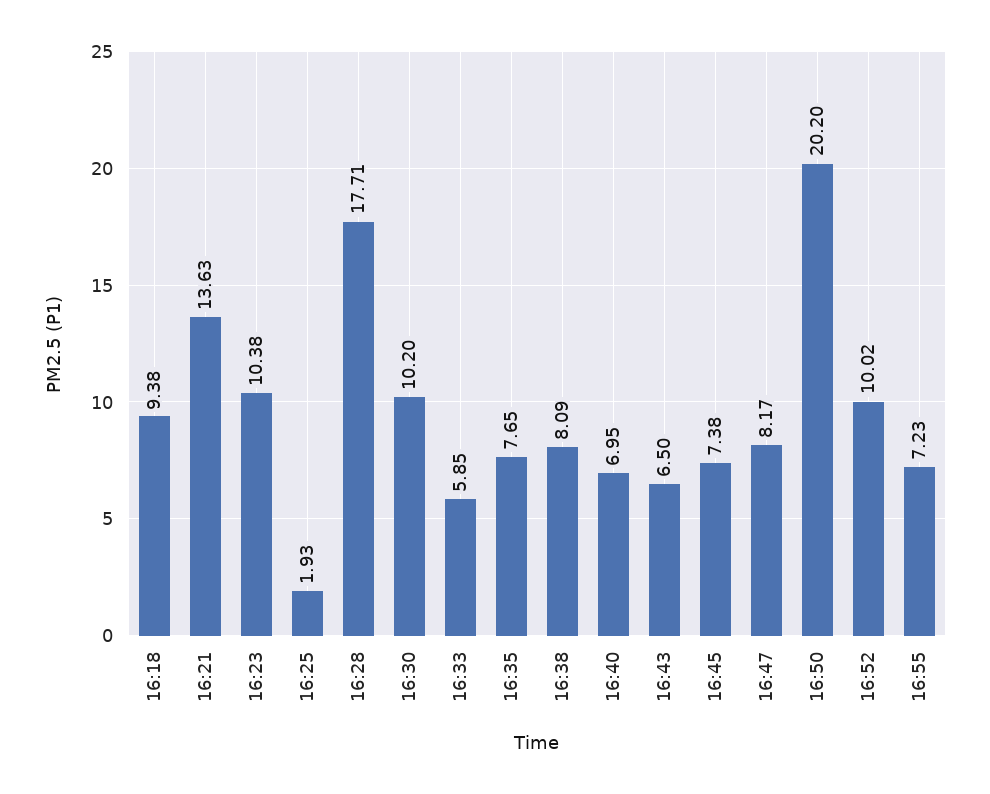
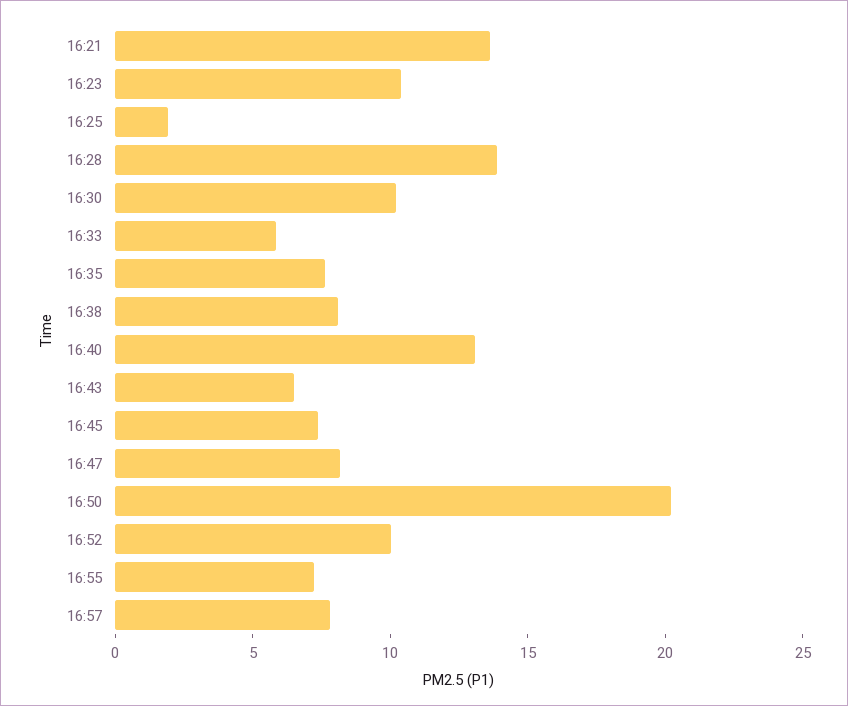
16:18: 9.38 -> none
16:28: 17.71 -> 14
16:40: 6.95 -> 13
16:57: none -> 8

